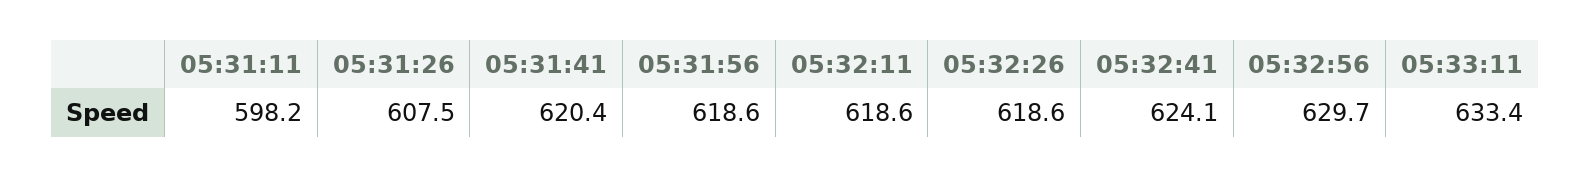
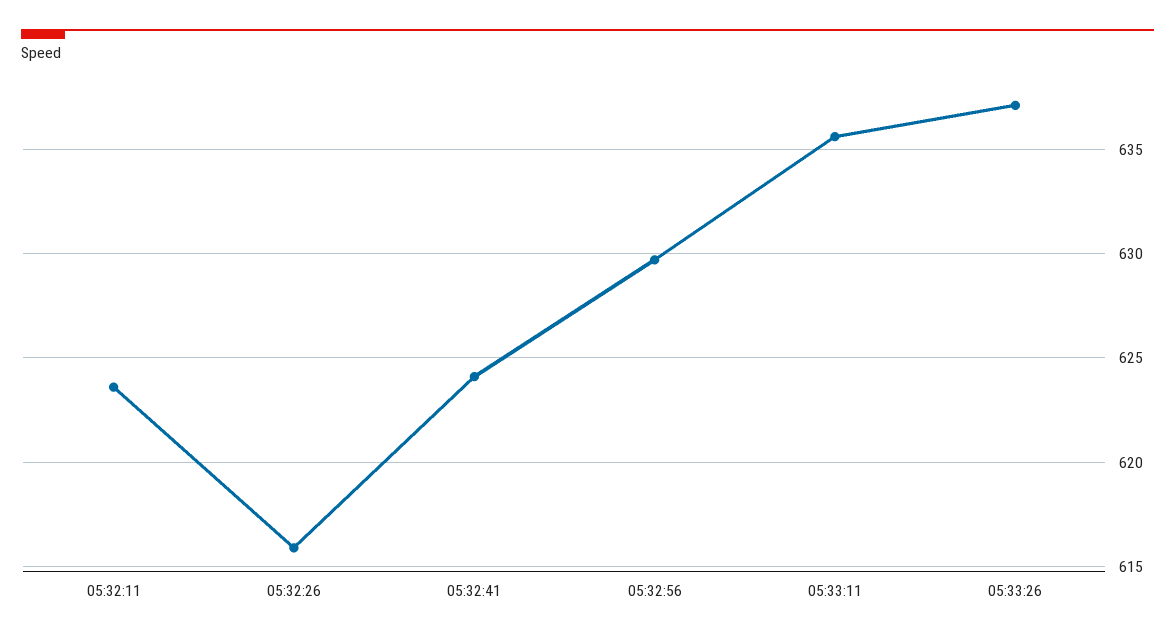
05:31:11: 598.2 -> none
05:31:26: 607.5 -> none
05:31:41: 620.4 -> none
05:31:56: 618.6 -> none
05:32:11: 618.6 -> 623.5
05:32:26: 618.6 -> 616
05:33:11: 633.4 -> 635.5
05:33:26: none -> 637

